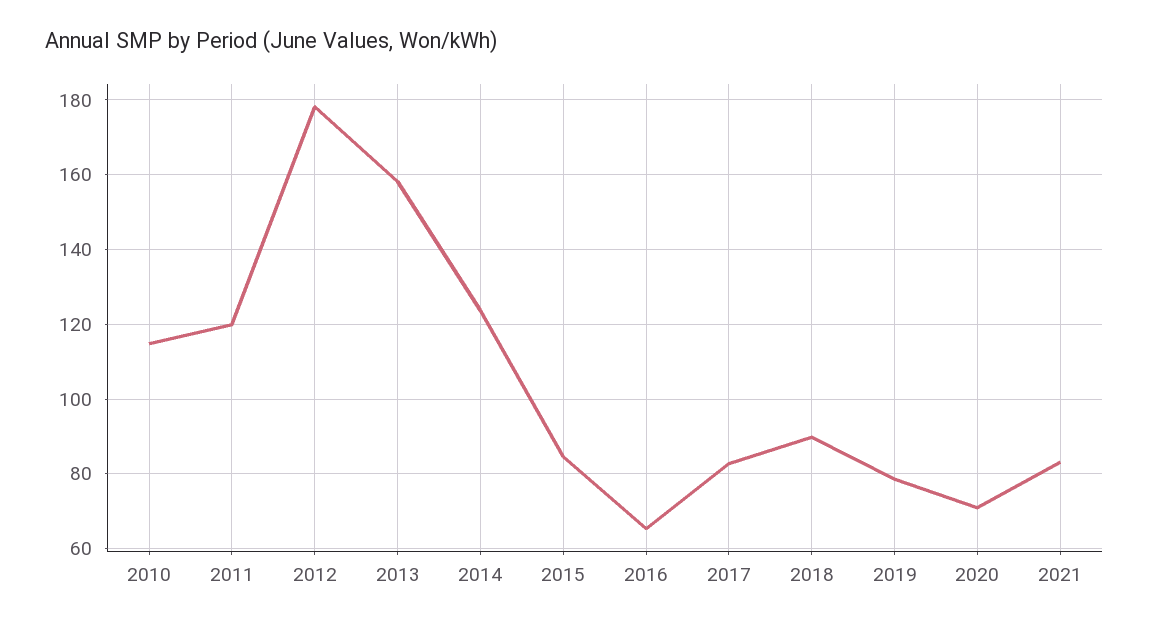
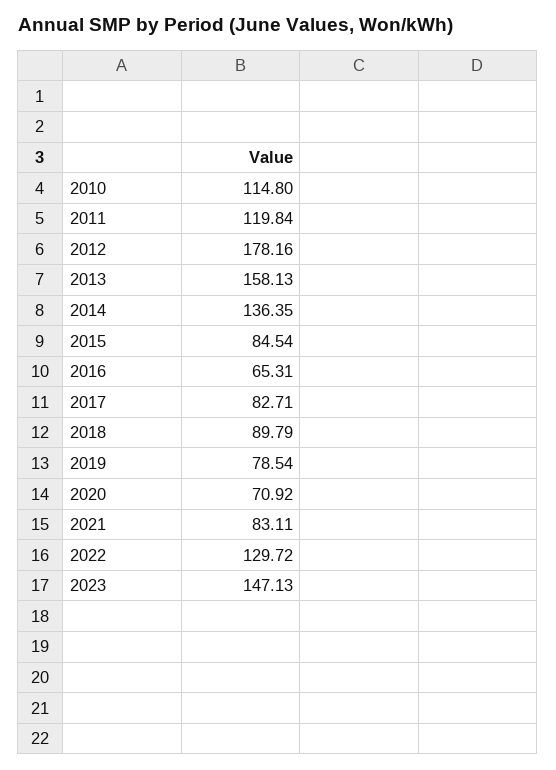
2014: 124 -> 136.35
2022: none -> 129.72
2023: none -> 147.13

